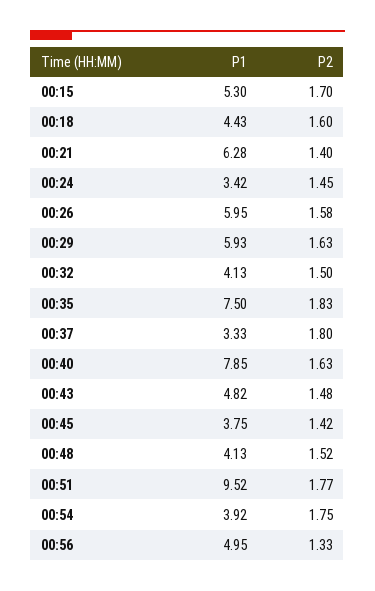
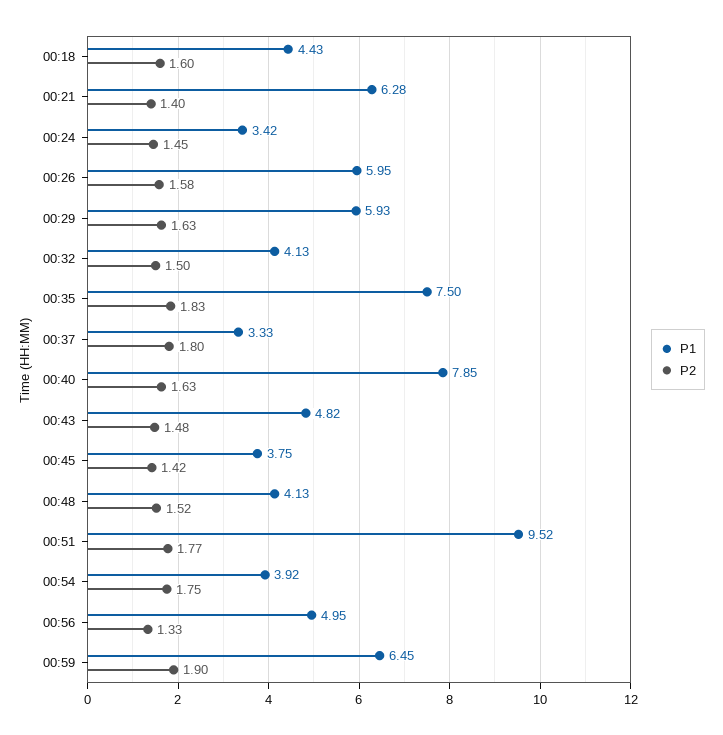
P1, 00:15: 5.3 -> none
P2, 00:15: 1.7 -> none
P1, 00:59: none -> 6.45
P2, 00:59: none -> 1.9

